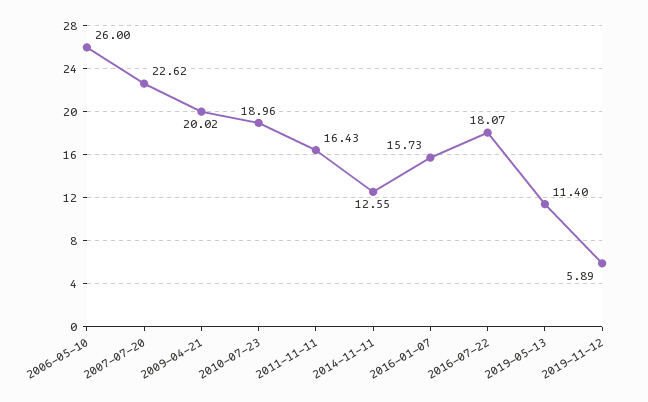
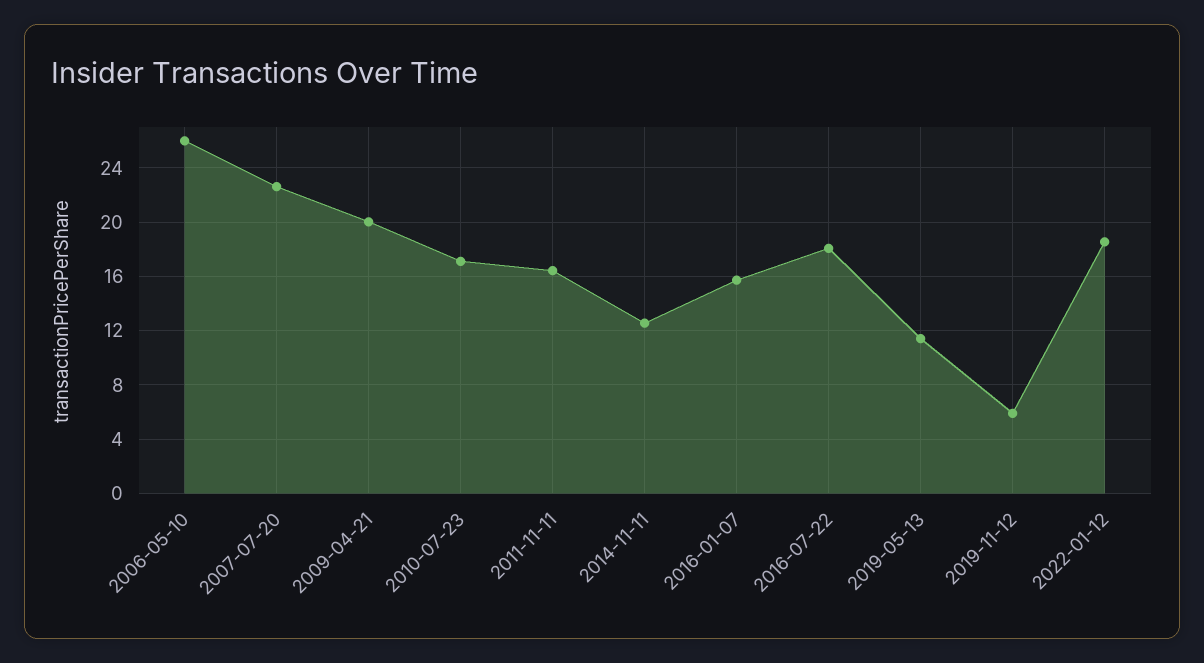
2010-07-23: 18.96 -> 17
2022-01-12: none -> 18.5

